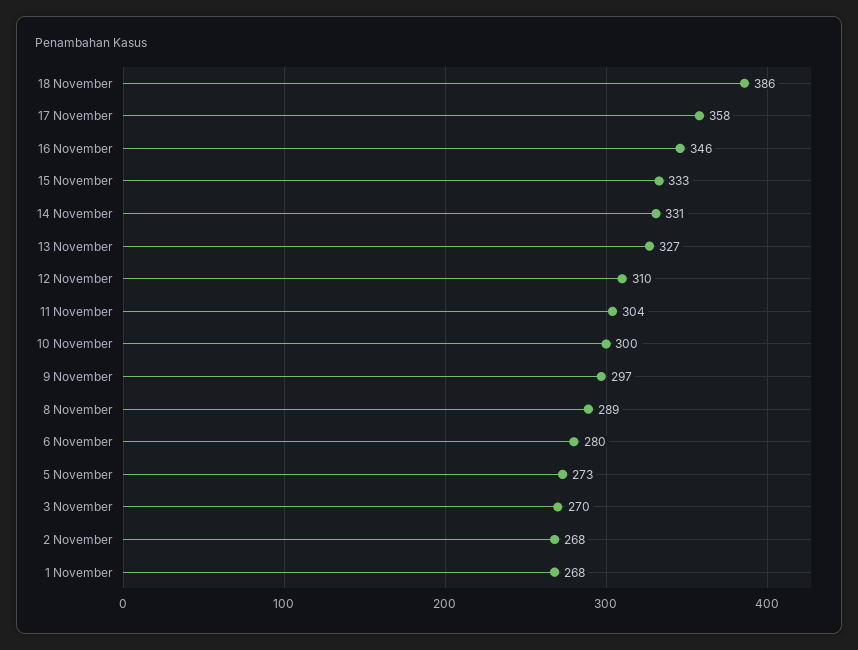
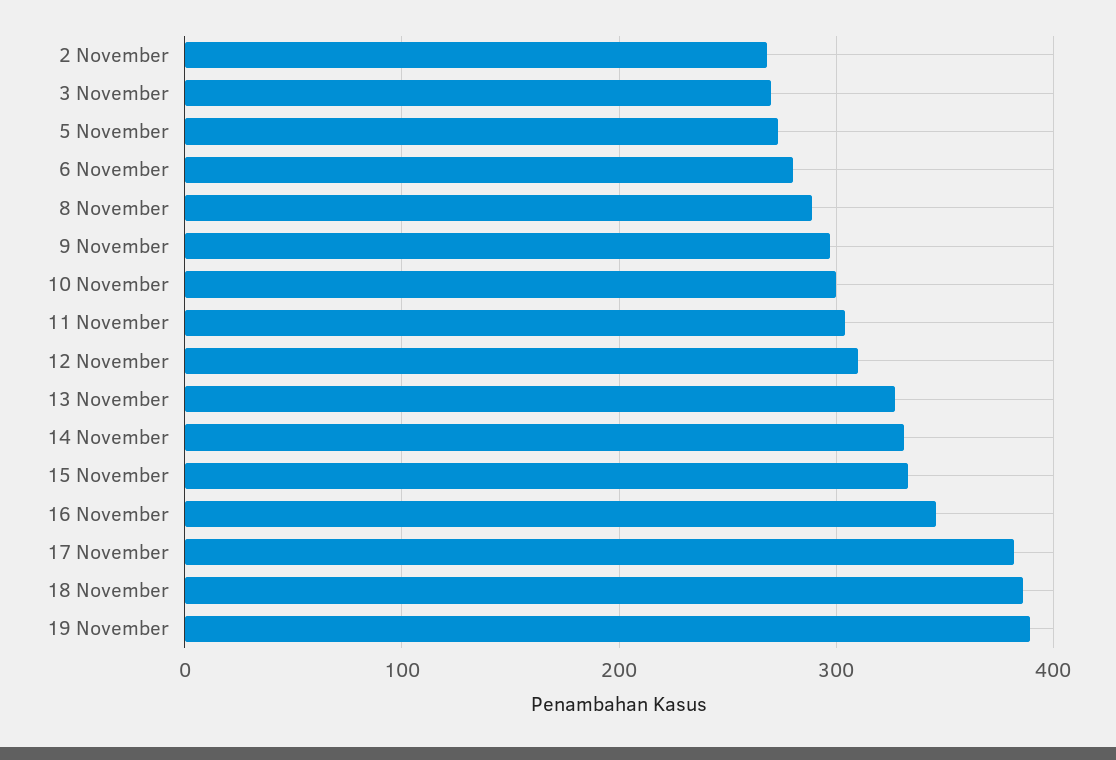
17 November: 358 -> 380
1 November: 268 -> none
19 November: none -> 390

